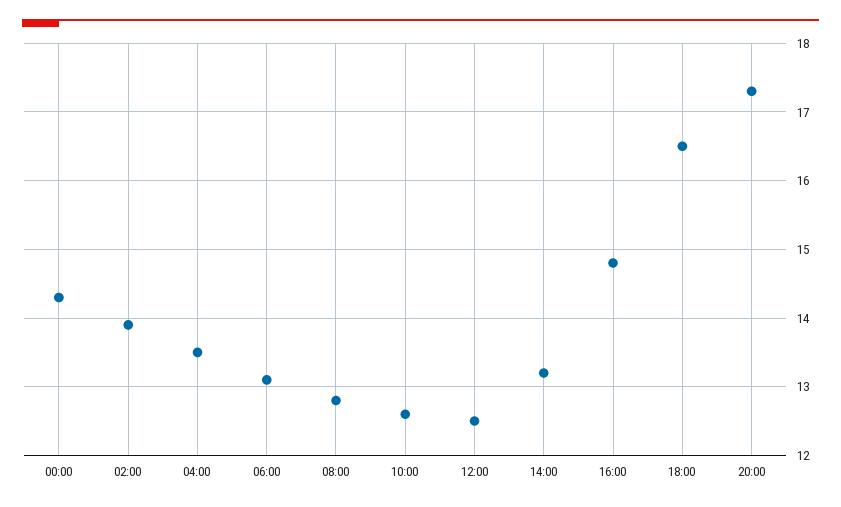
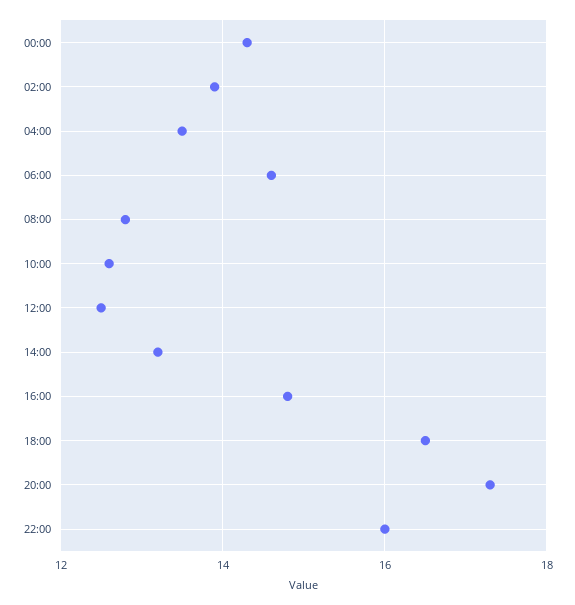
06:00: 13.1 -> 14.5
22:00: none -> 16

